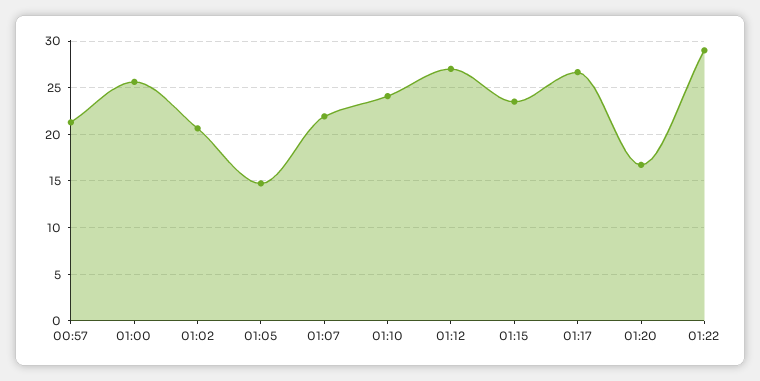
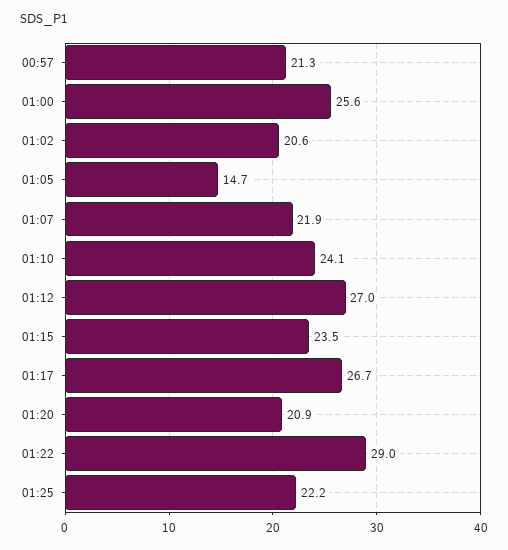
01:20: 17 -> 20.9
01:25: none -> 22.2

